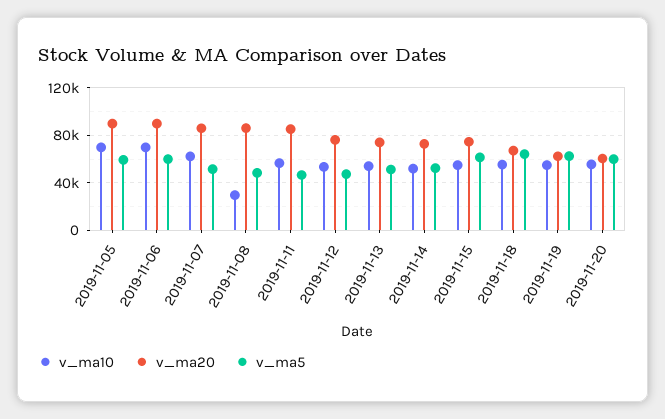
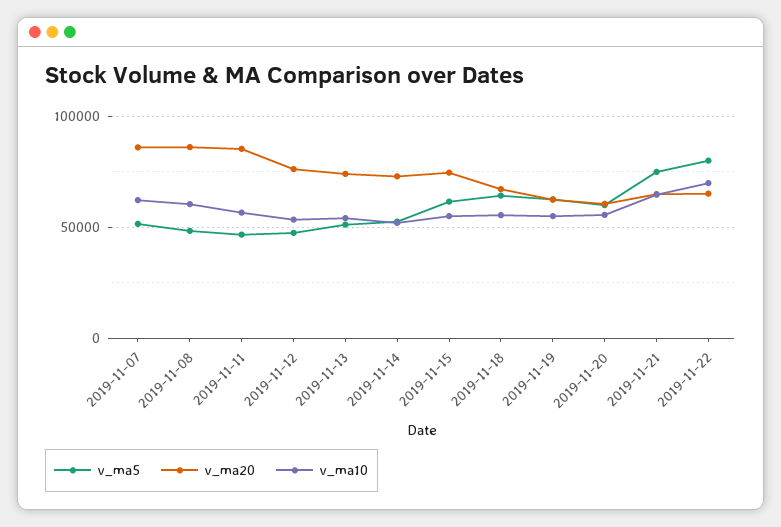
v_ma10, 2019-11-05: 70000 -> none
v_ma20, 2019-11-05: 90000 -> none
v_ma5, 2019-11-05: 60000 -> none
v_ma10, 2019-11-06: 70000 -> none
v_ma20, 2019-11-06: 90000 -> none
v_ma5, 2019-11-06: 60000 -> none
v_ma10, 2019-11-08: 30000 -> 60000
v_ma5, 2019-11-21: none -> 75000
v_ma20, 2019-11-21: none -> 65000
v_ma10, 2019-11-21: none -> 65000
v_ma5, 2019-11-22: none -> 80000
v_ma20, 2019-11-22: none -> 65000
v_ma10, 2019-11-22: none -> 70000

